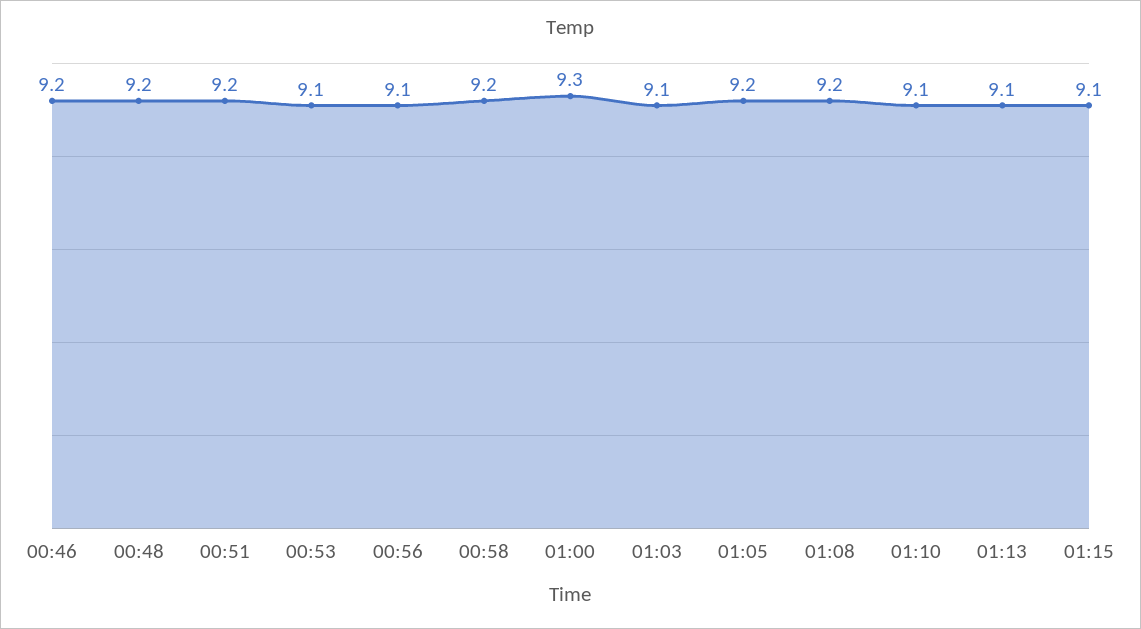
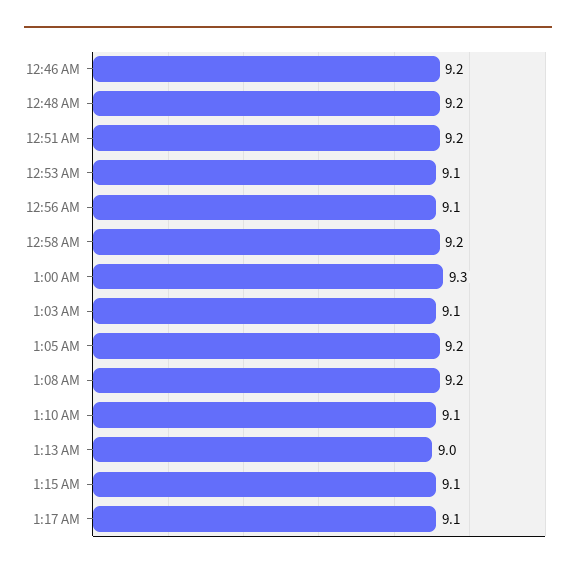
01:13: 9.1 -> 9
1:17 AM: none -> 9.1

